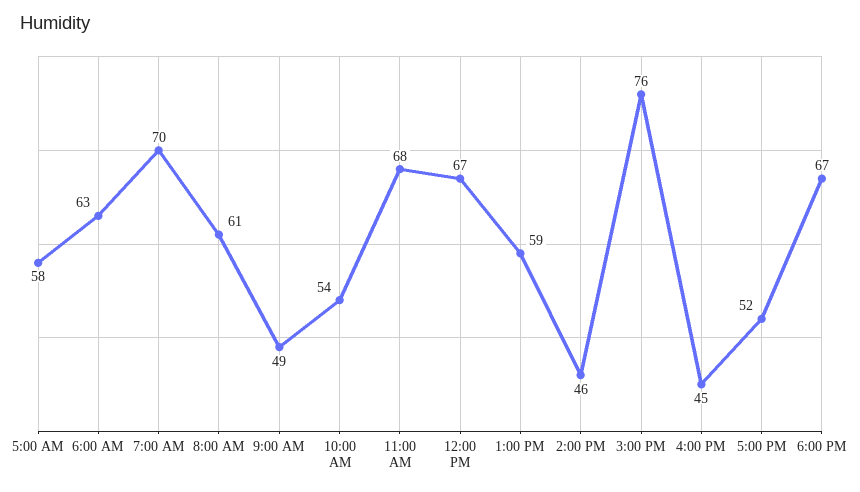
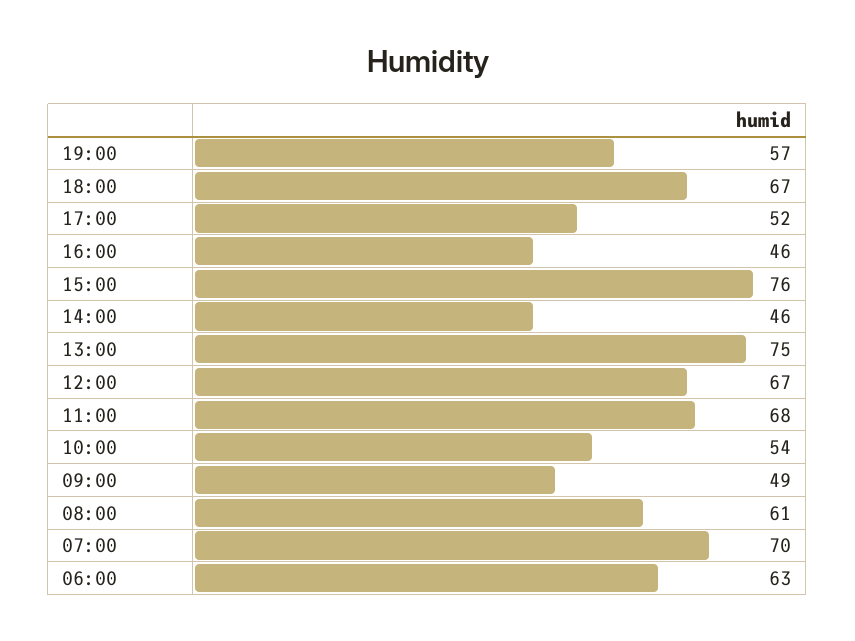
5:00 AM: 58 -> none
1:00 PM: 59 -> 75
4:00 PM: 45 -> 46
19:00: none -> 57

